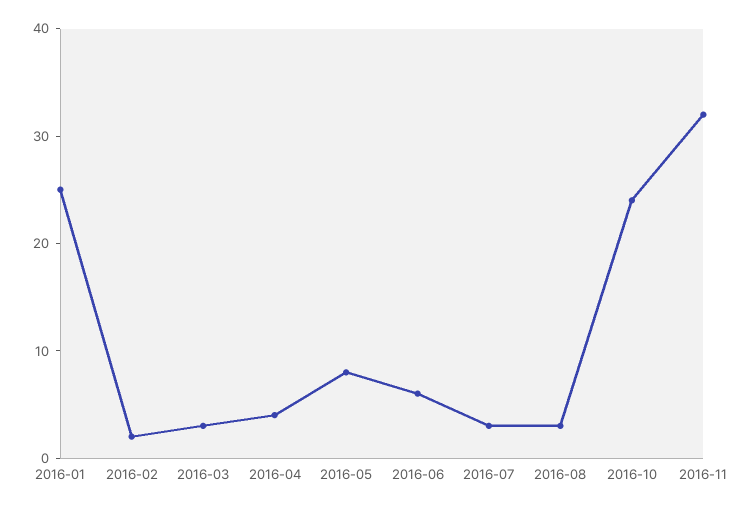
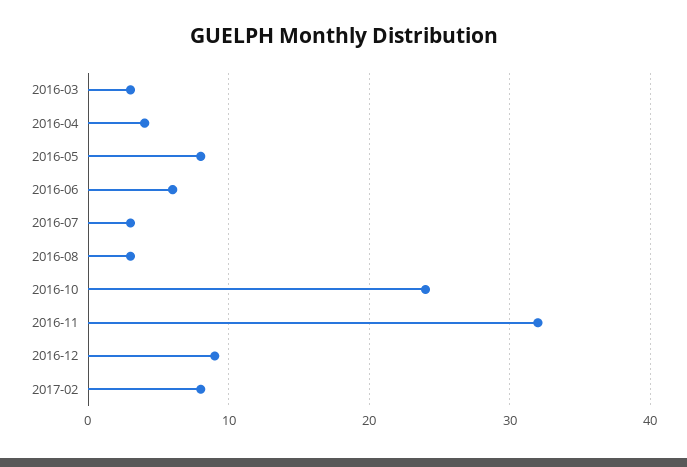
2016-01: 25 -> none
2016-02: 2 -> none
2016-12: none -> 9
2017-02: none -> 8

